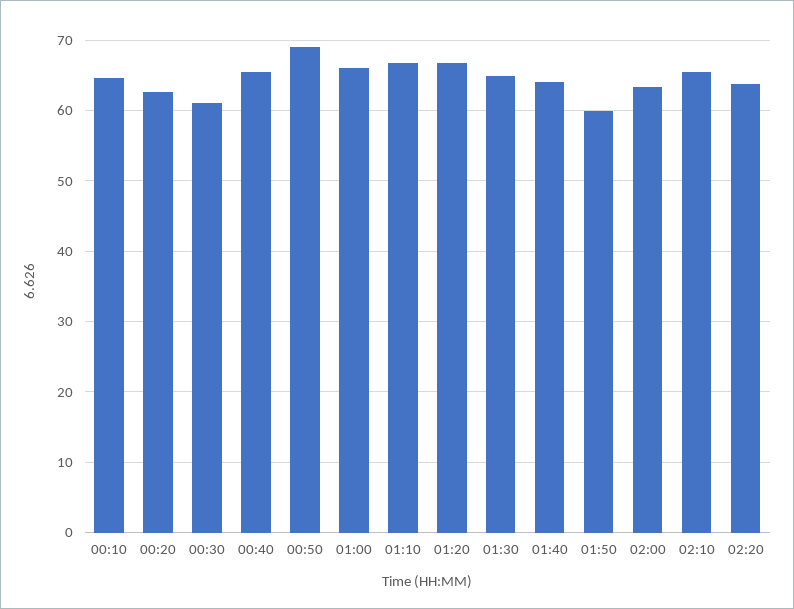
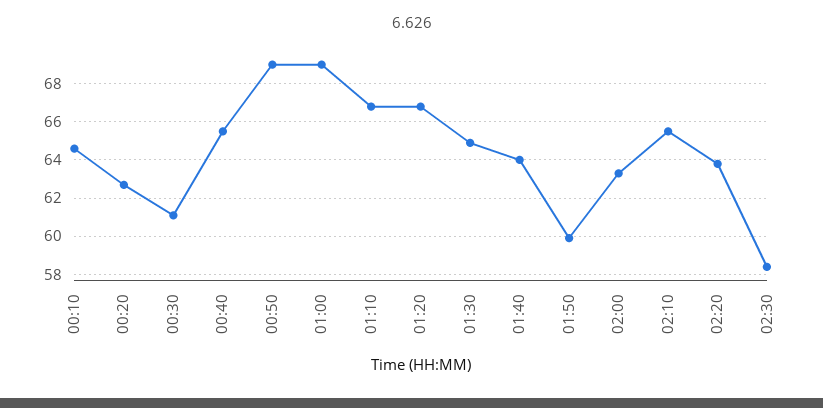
01:00: 66 -> 69
02:30: none -> 58.5

